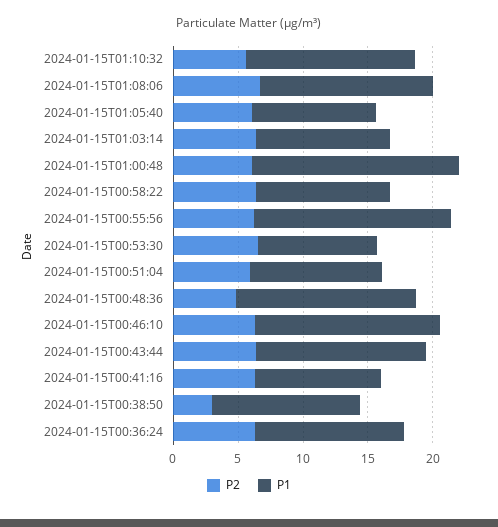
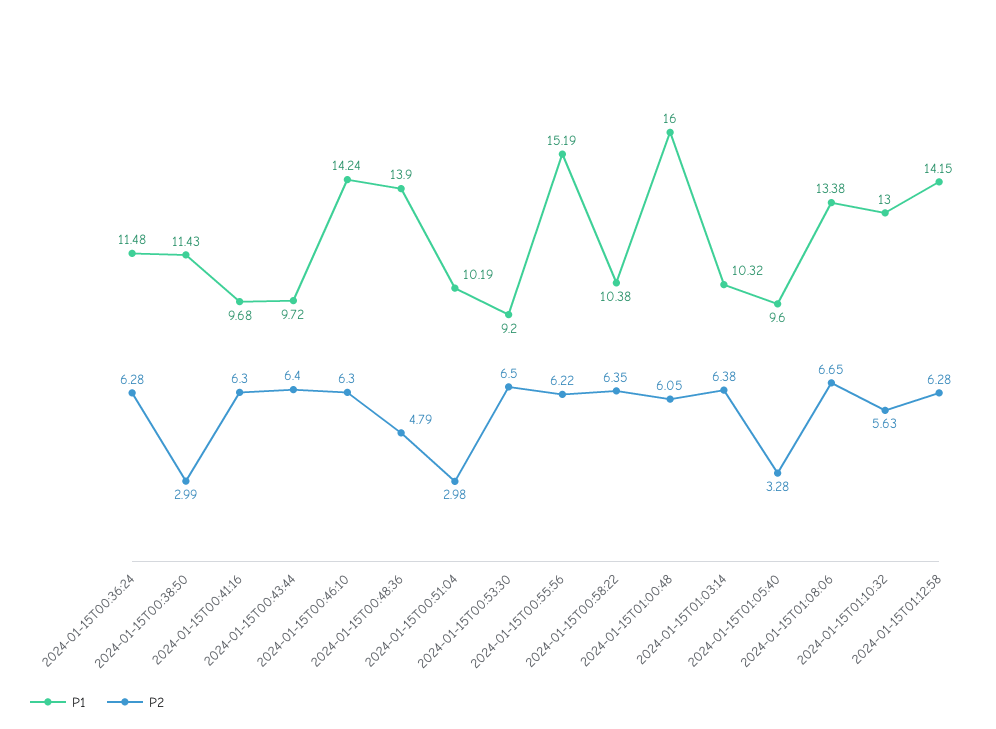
P2, 2024-01-15T01:05:40: 6 -> 3.28
P2, 2024-01-15T00:51:04: 6 -> 2.98
P1, 2024-01-15T00:43:44: 13 -> 9.72
P1, 2024-01-15T01:12:58: none -> 14.15
P2, 2024-01-15T01:12:58: none -> 6.28

